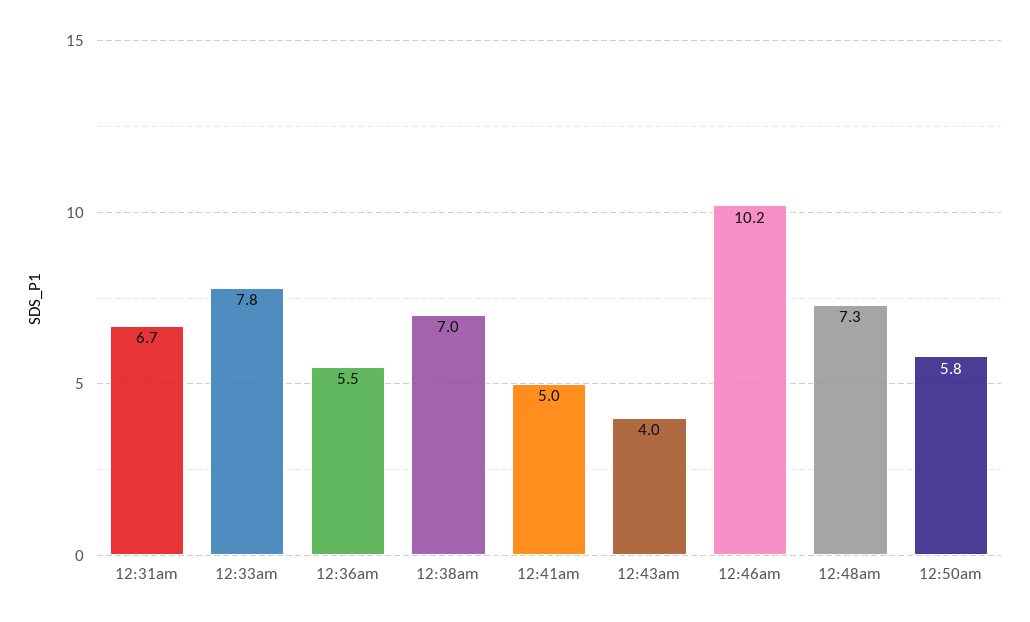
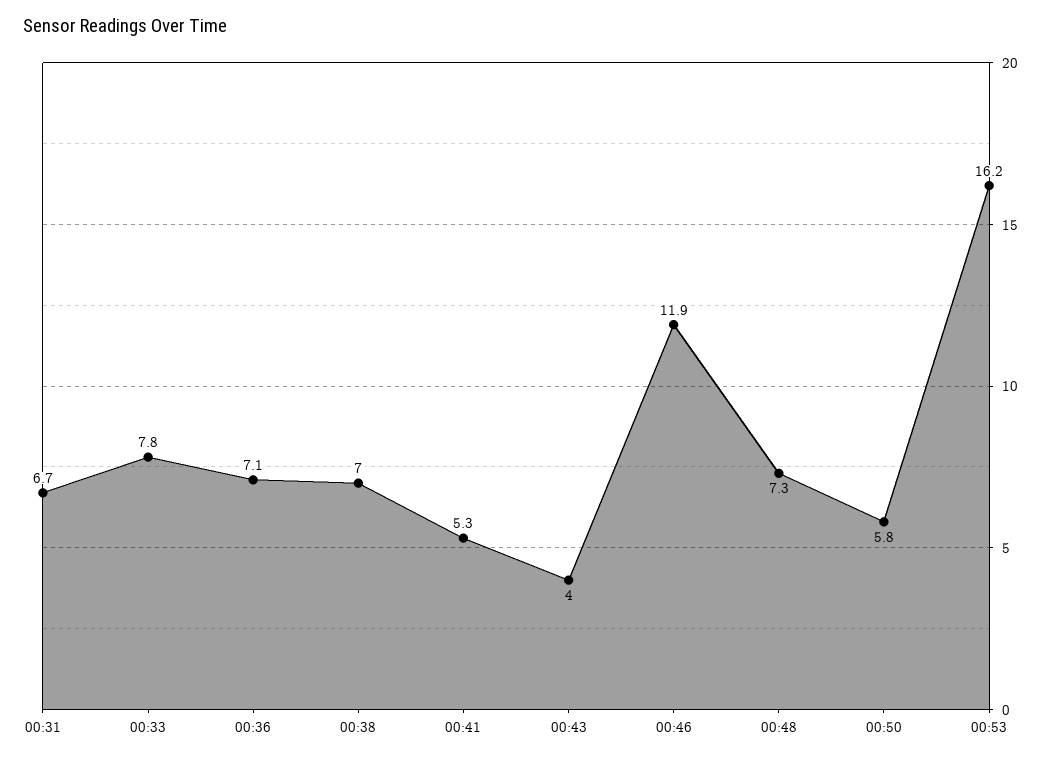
12:36am: 5.5 -> 7.1
12:41am: 5 -> 5.3
12:46am: 10.2 -> 11.9
00:53: none -> 16.2

